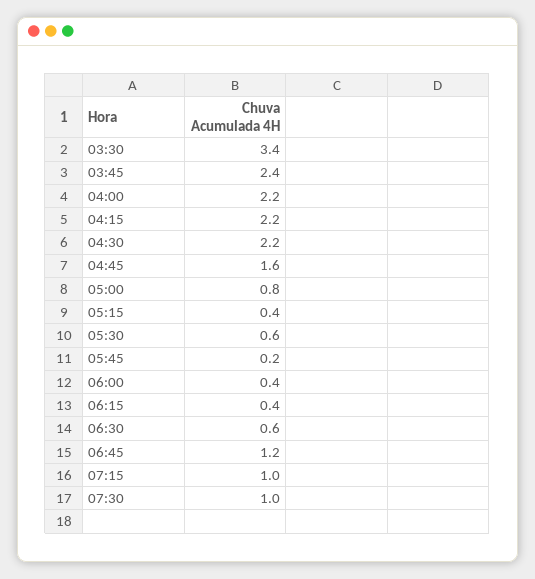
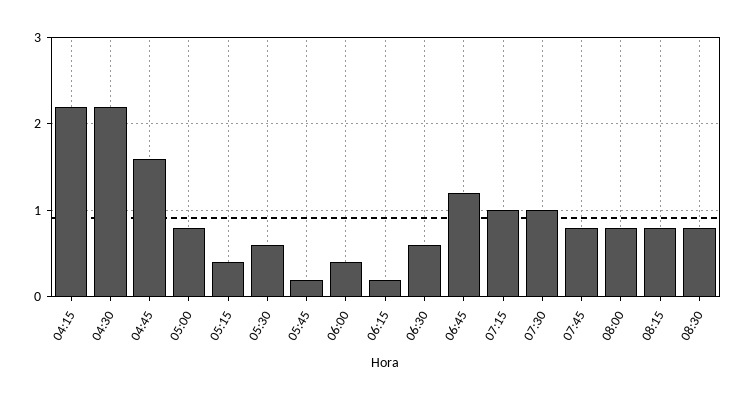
03:30: 3.4 -> none
03:45: 2.4 -> none
04:00: 2.2 -> none
06:15: 0.4 -> 0.2
07:45: none -> 0.8
08:00: none -> 0.8
08:15: none -> 0.8
08:30: none -> 0.8

